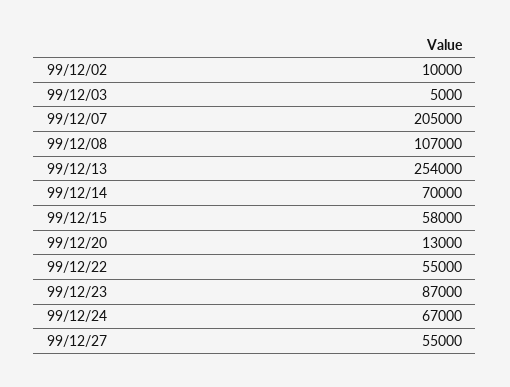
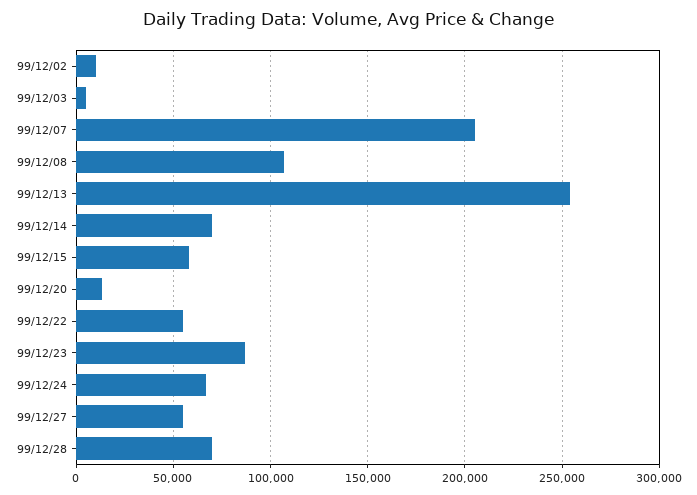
99/12/28: none -> 70000

